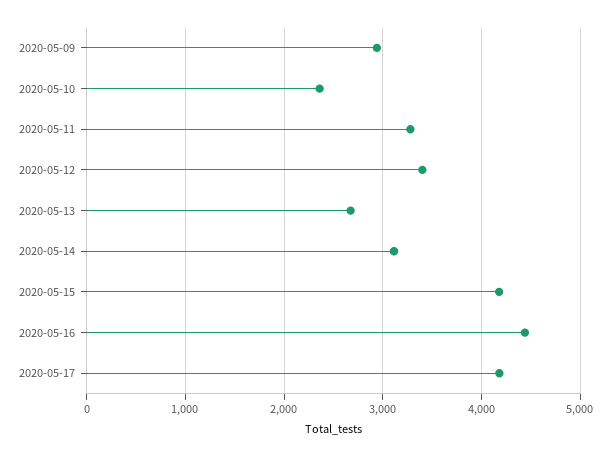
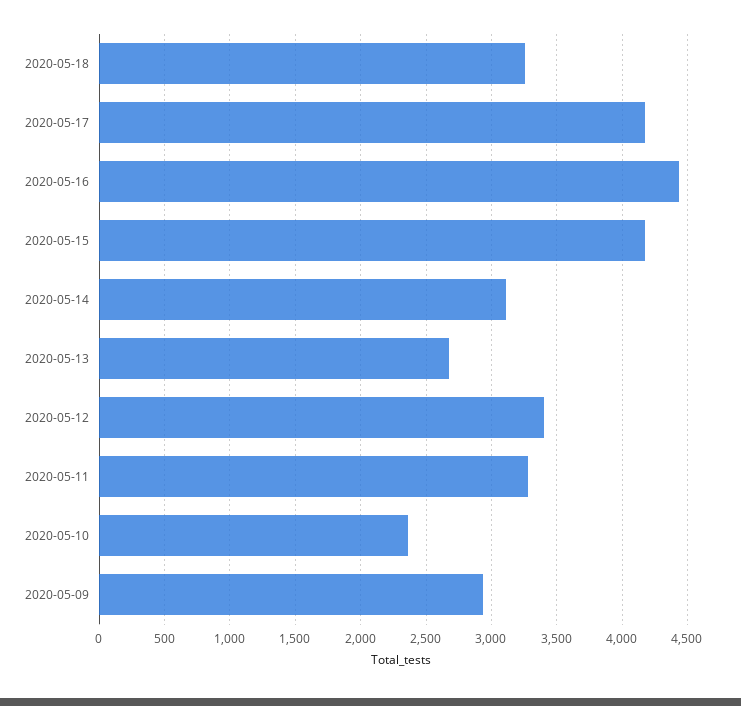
2020-05-18: none -> 3250

